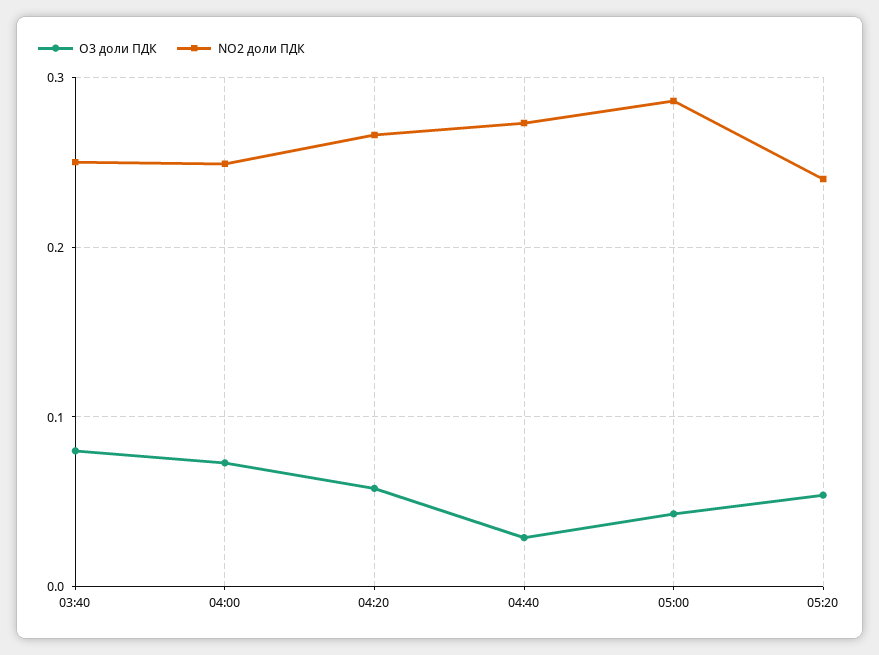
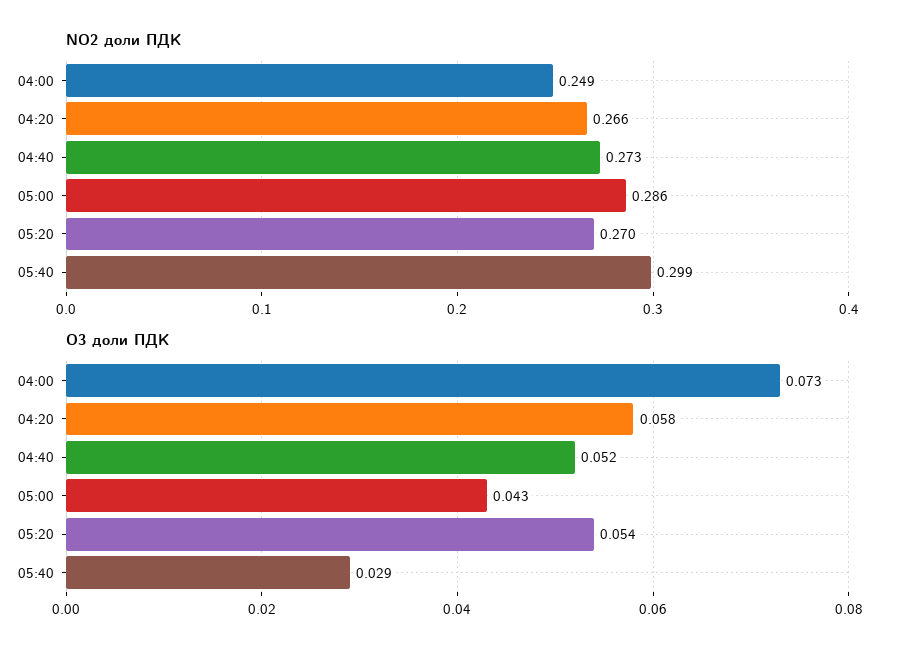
O3 доли ПДК, 03:40: 0.08 -> none
NO2 доли ПДК, 03:40: 0.25 -> none
O3 доли ПДК, 04:40: 0.03 -> 0.052
NO2 доли ПДК, 05:20: 0.24 -> 0.27
NO2 доли ПДК, 05:40: none -> 0.299
O3 доли ПДК, 05:40: none -> 0.029

